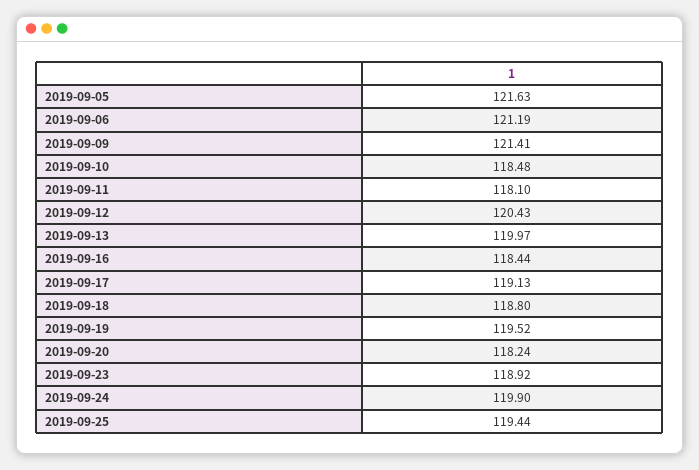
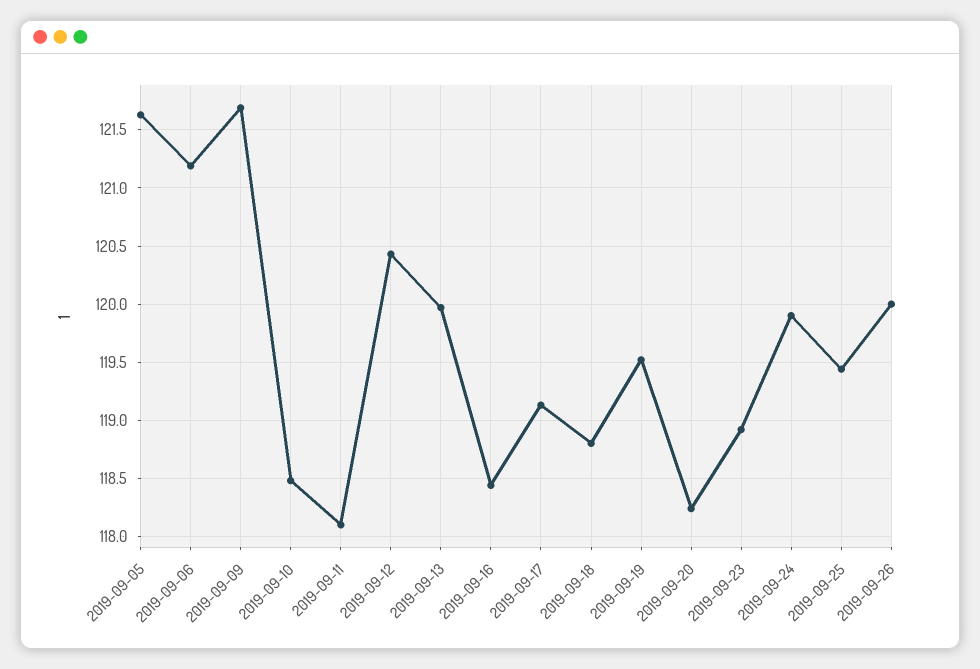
2019-09-09: 121.41 -> 121.7
2019-09-26: none -> 120

